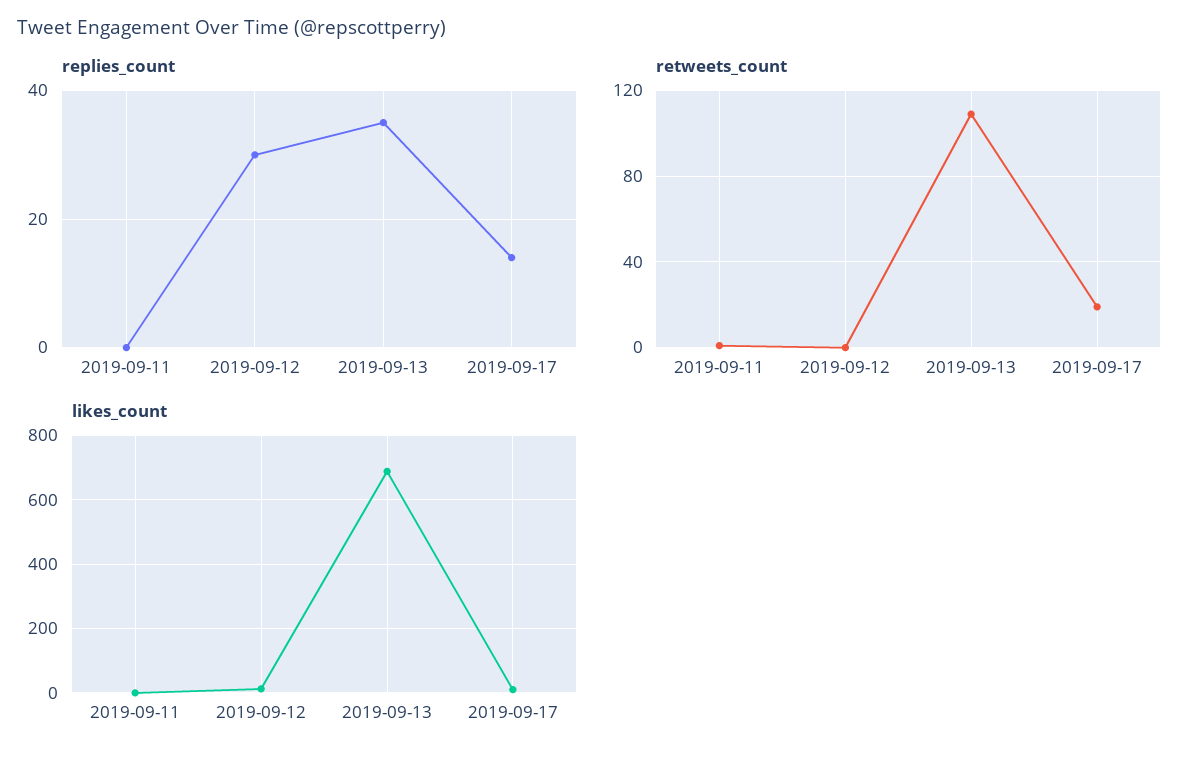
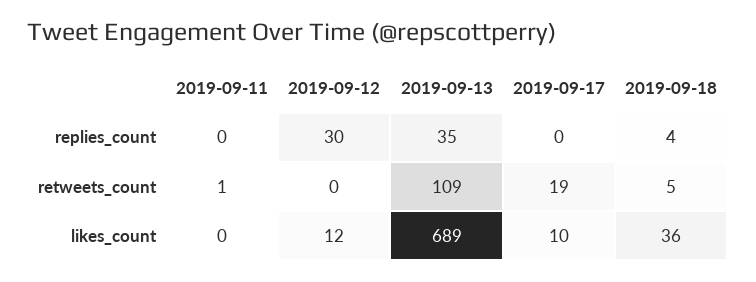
replies_count, 2019-09-17: 15 -> 0
replies_count, 2019-09-18: none -> 4
retweets_count, 2019-09-18: none -> 5
likes_count, 2019-09-18: none -> 36

